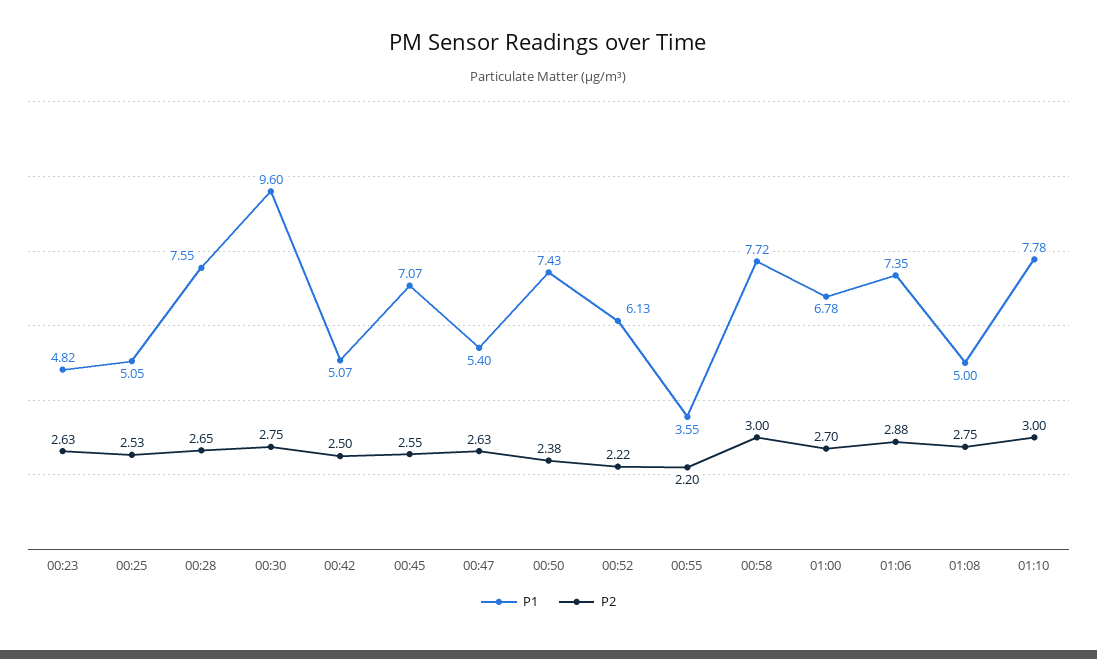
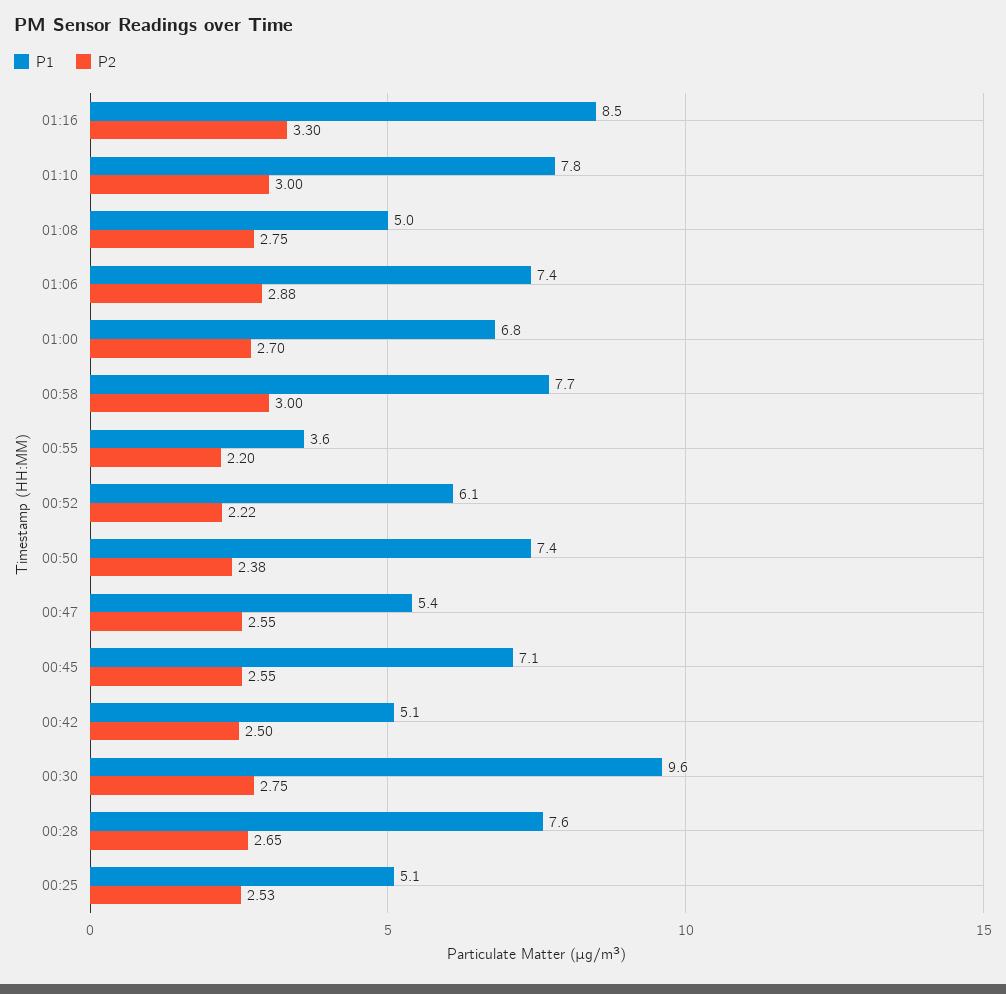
P1, 00:23: 4.82 -> none
P2, 00:23: 2.63 -> none
P2, 00:47: 2.63 -> 2.55
P1, 01:16: none -> 8.5
P2, 01:16: none -> 3.3

